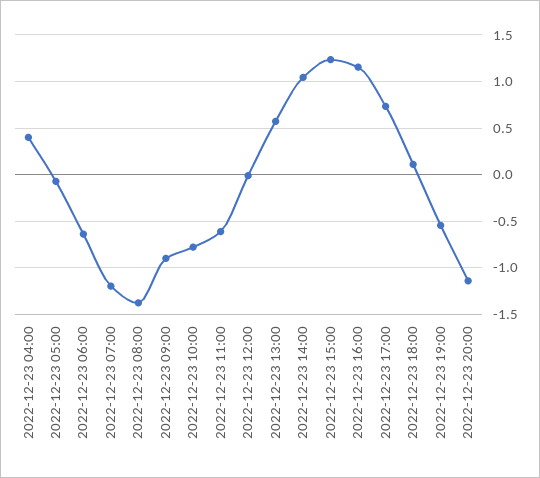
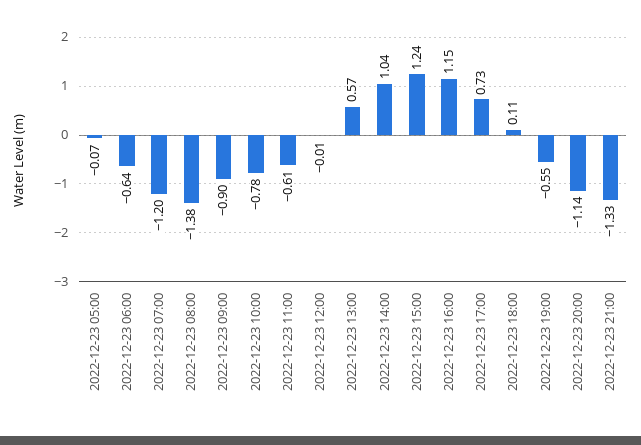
2022-12-23 04:00: 0.4 -> none
2022-12-23 21:00: none -> -1.33

